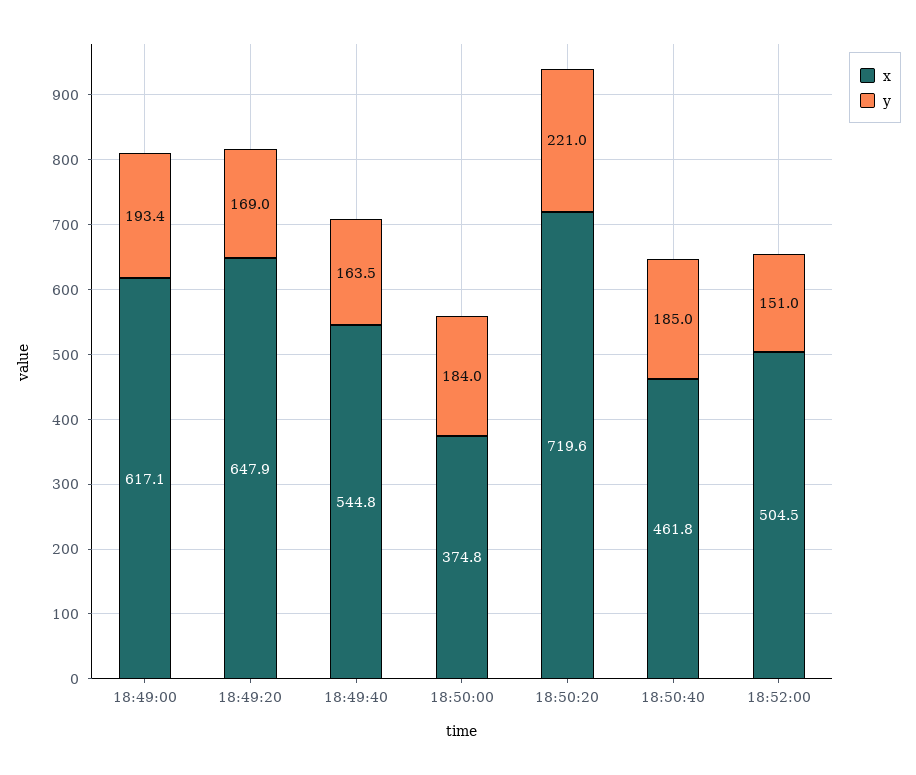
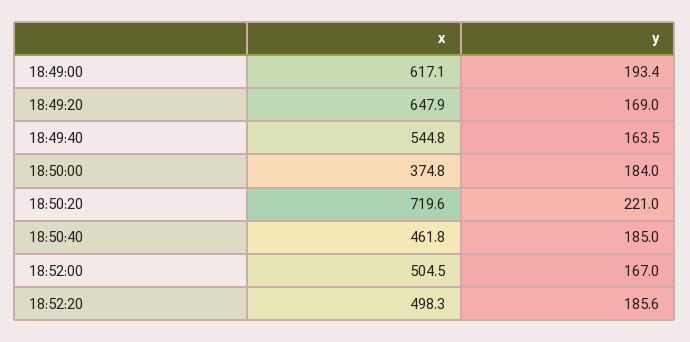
y, 18:52:00: 151 -> 167
x, 18:52:20: none -> 498.3
y, 18:52:20: none -> 185.6

